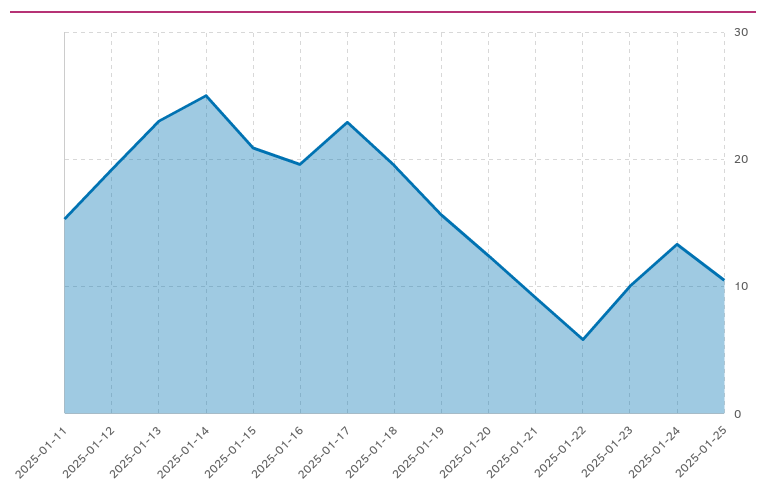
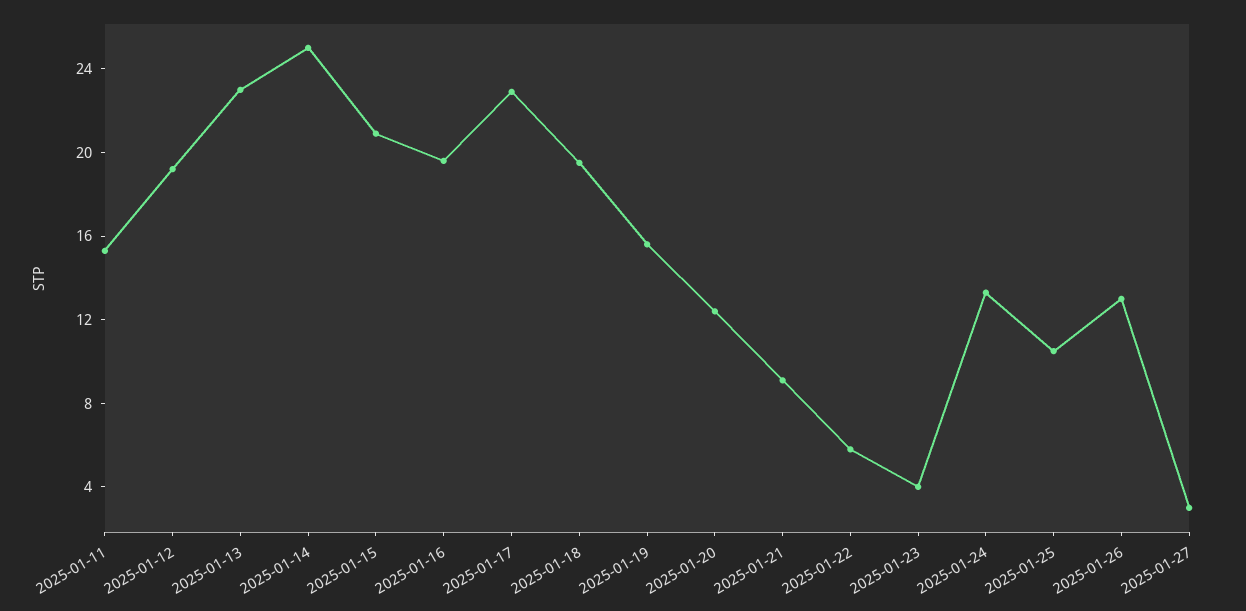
2025-01-23: 10 -> 4
2025-01-26: none -> 13
2025-01-27: none -> 3

